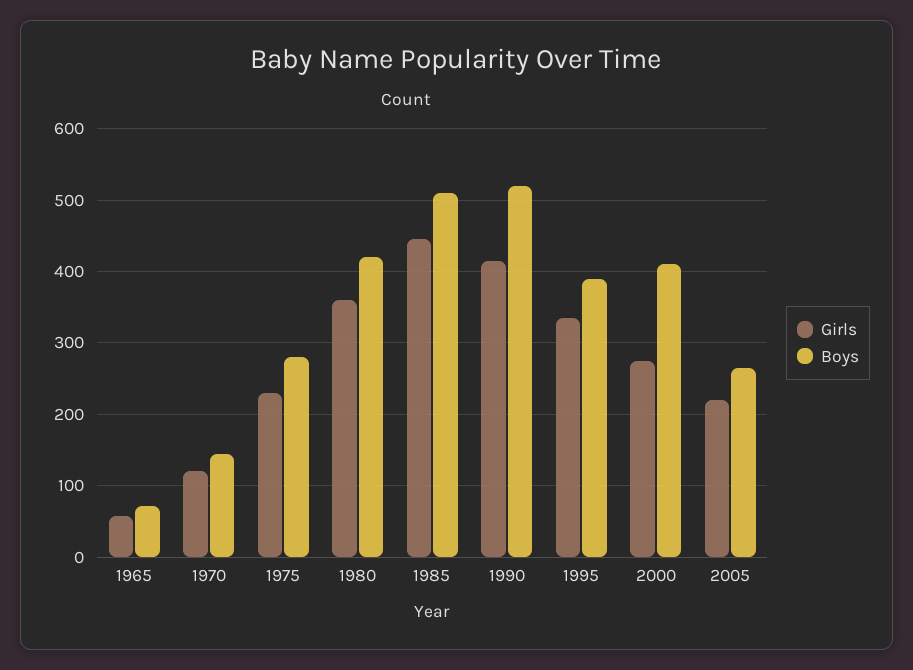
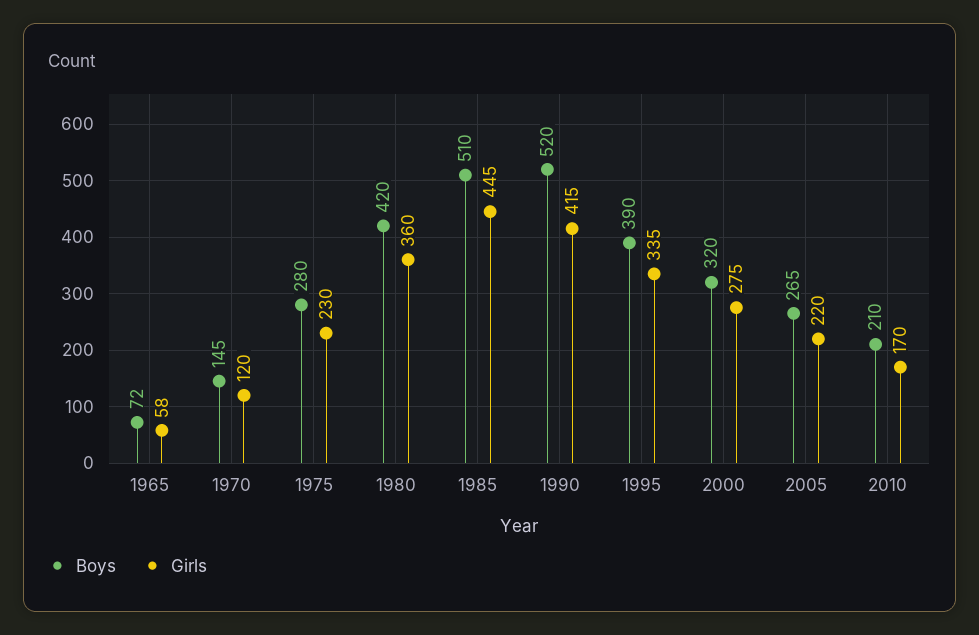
Boys, 2000: 410 -> 320
Boys, 2010: none -> 210
Girls, 2010: none -> 170

